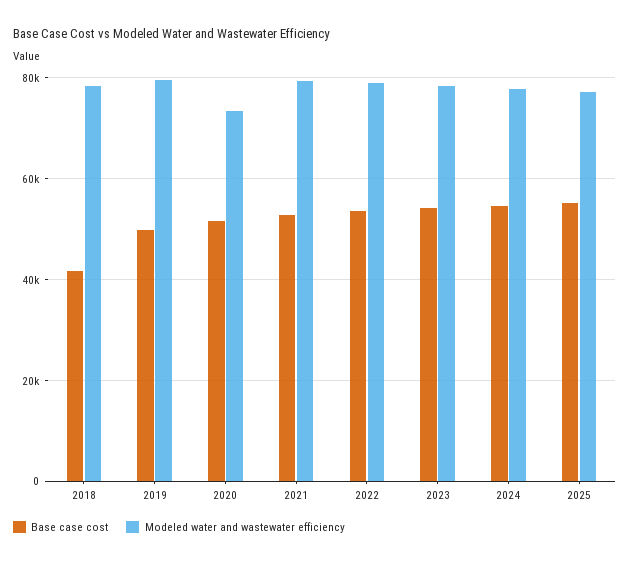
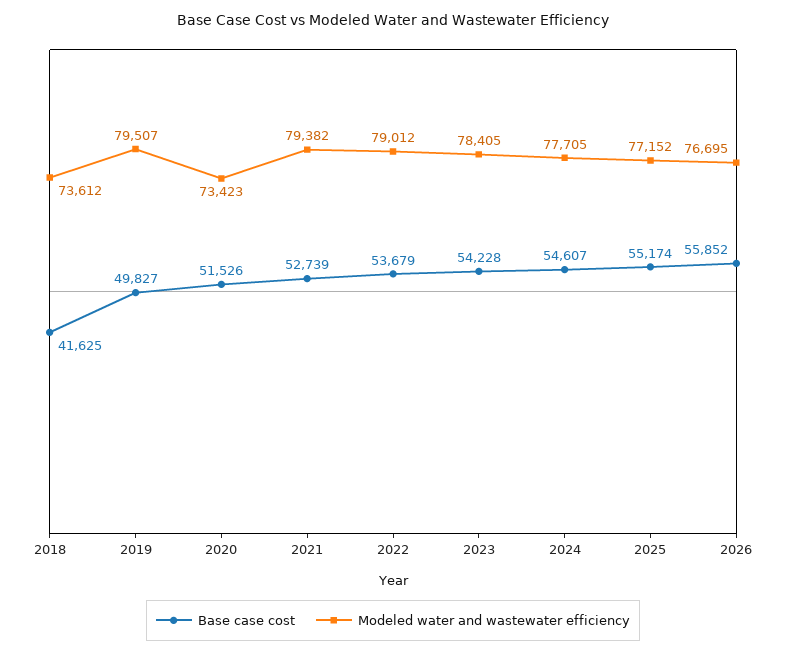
Modeled water and wastewater efficiency, 2018: 78000 -> 73612
Base case cost, 2026: none -> 55852
Modeled water and wastewater efficiency, 2026: none -> 76695

